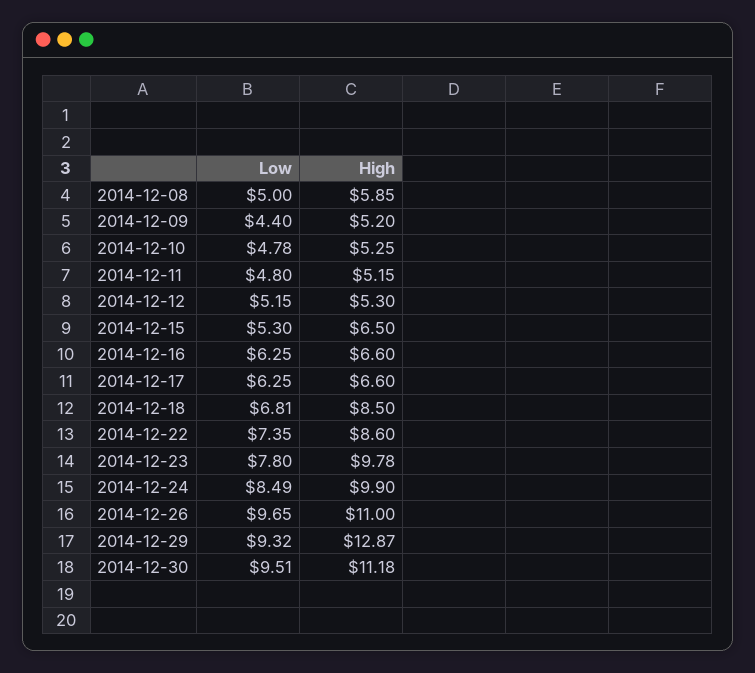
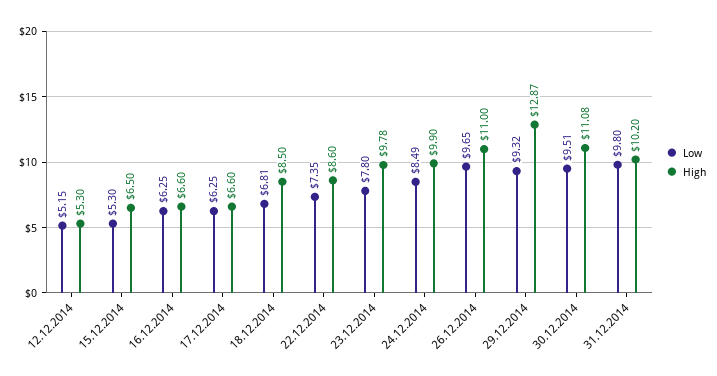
Low, 2014-12-08: 5 -> none
High, 2014-12-08: 5.85 -> none
Low, 2014-12-09: 4.4 -> none
High, 2014-12-09: 5.2 -> none
Low, 2014-12-10: 4.78 -> none
High, 2014-12-10: 5.25 -> none
Low, 2014-12-11: 4.8 -> none
High, 2014-12-11: 5.15 -> none
High, 2014-12-30: 11.18 -> 11.08
Low, 31.12.2014: none -> 9.8
High, 31.12.2014: none -> 10.2

